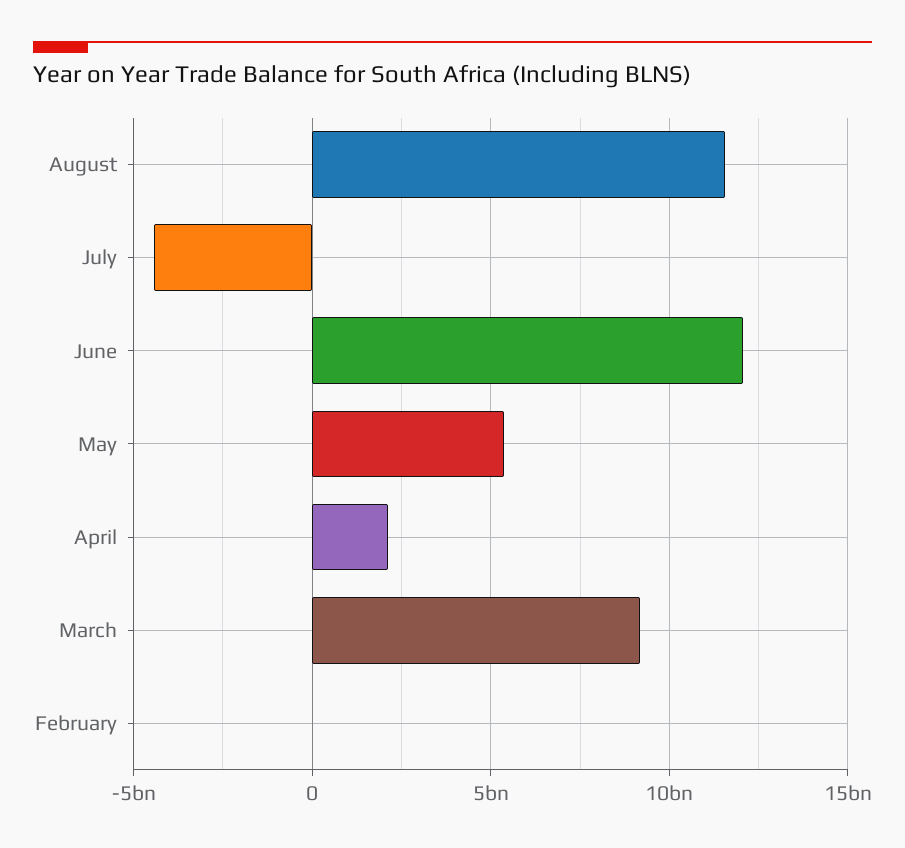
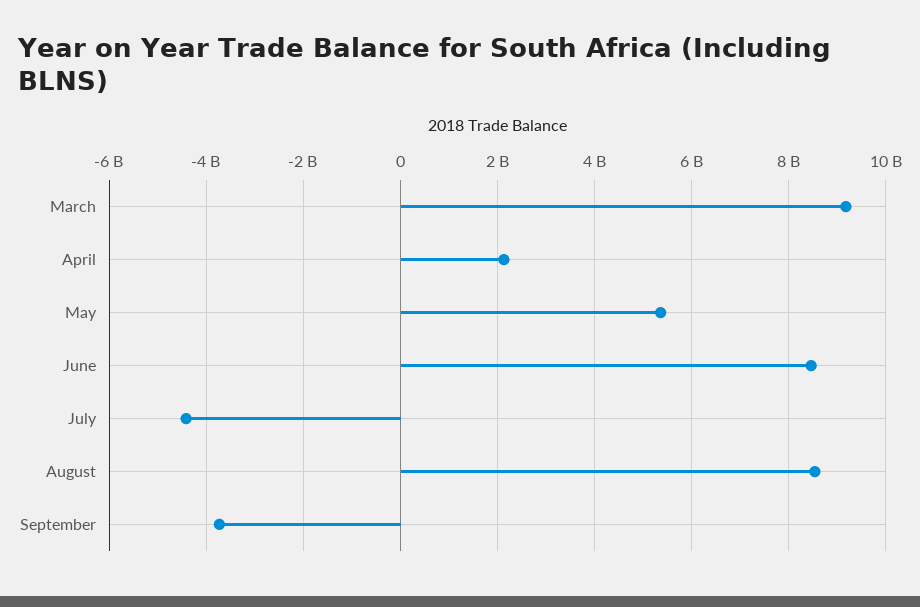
August: 11500000000 -> 8600000000
June: 12000000000 -> 8400000000
February: 0 -> none
September: none -> -3800000000

